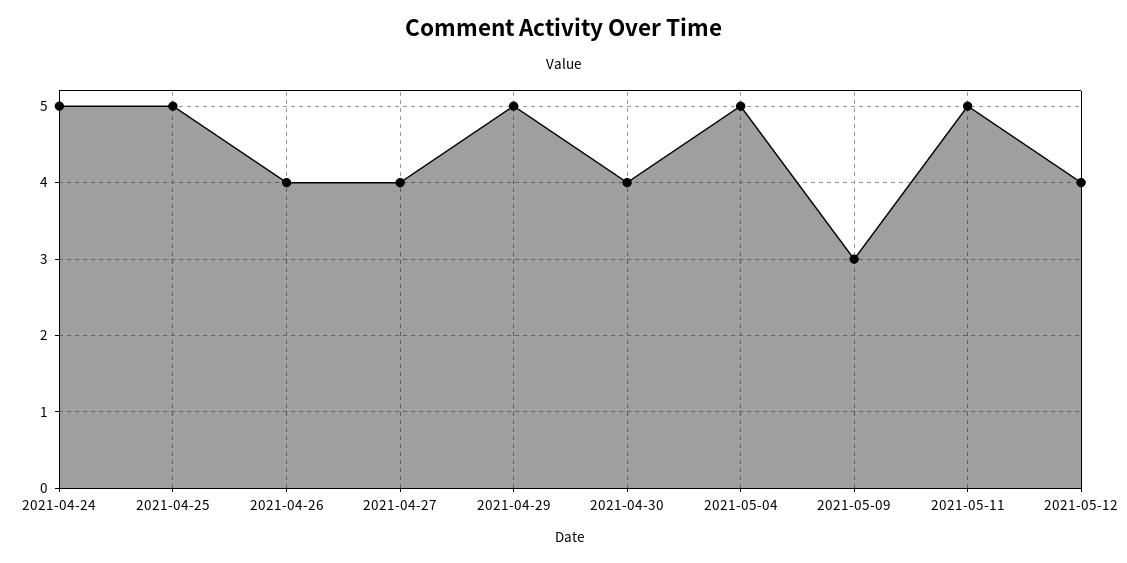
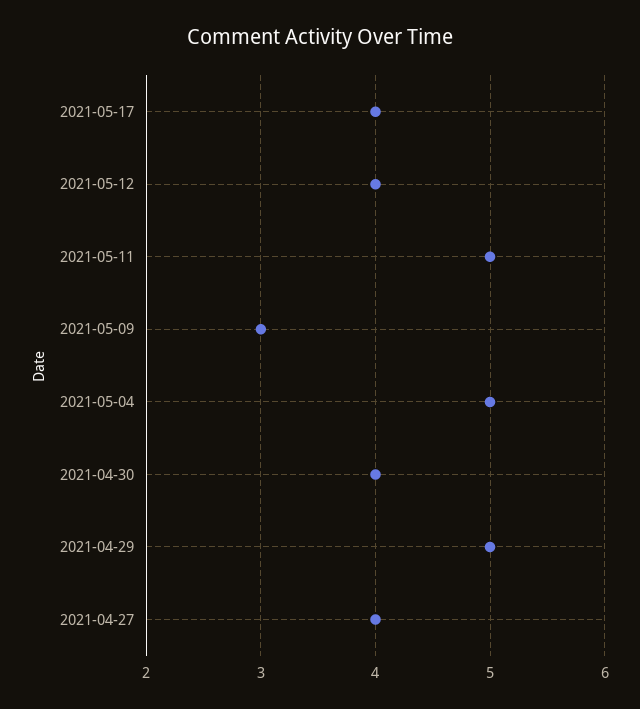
2021-04-24: 5 -> none
2021-04-25: 5 -> none
2021-04-26: 4 -> none
2021-05-17: none -> 4

